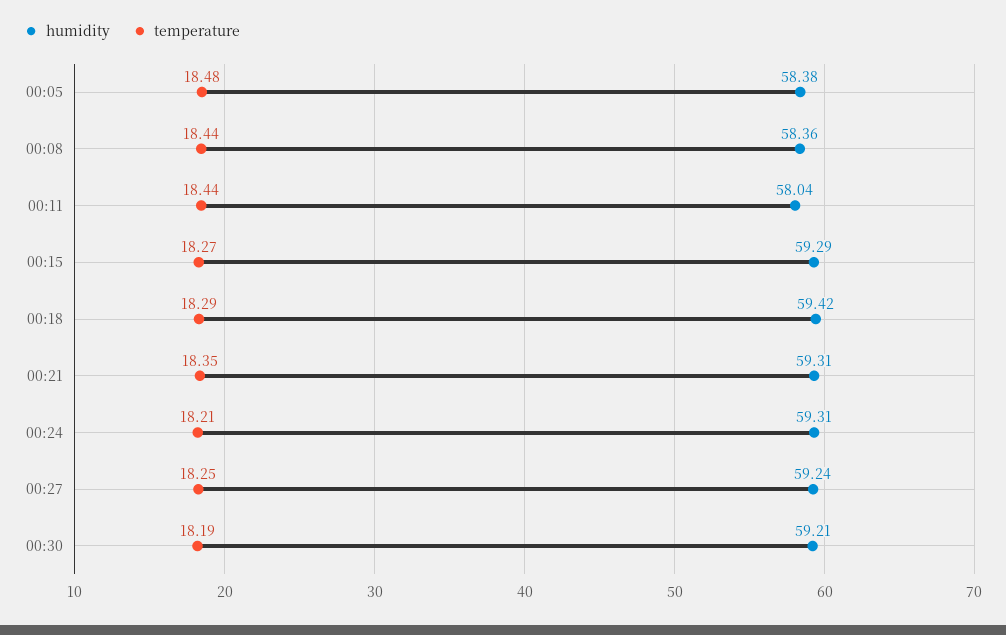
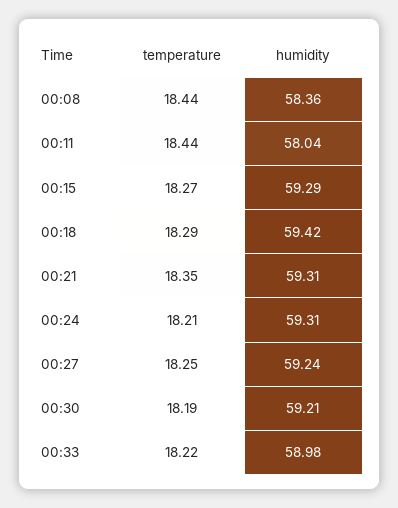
humidity, 00:05: 58.38 -> none
temperature, 00:05: 18.48 -> none
temperature, 00:33: none -> 18.22
humidity, 00:33: none -> 58.98

